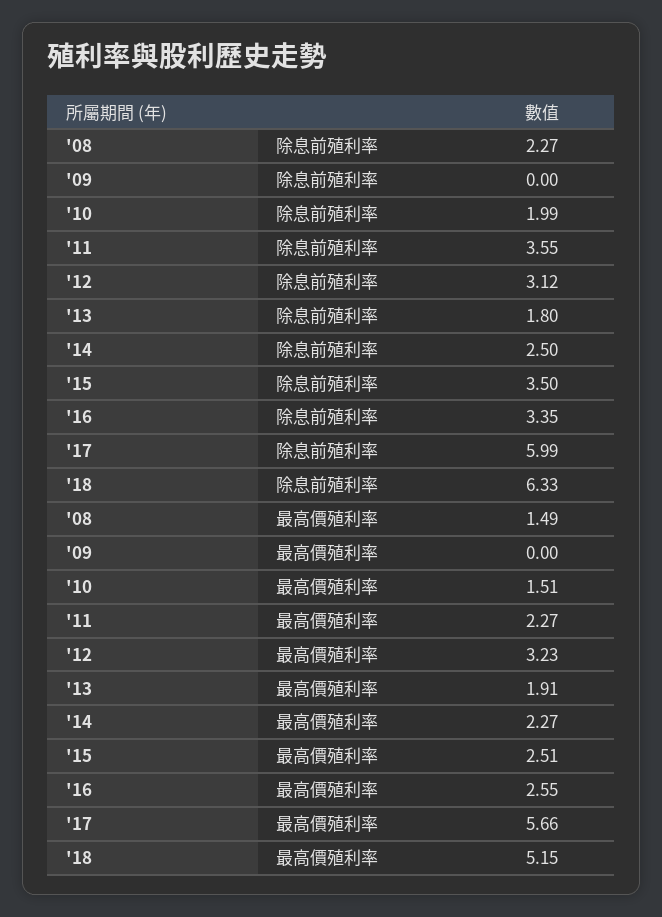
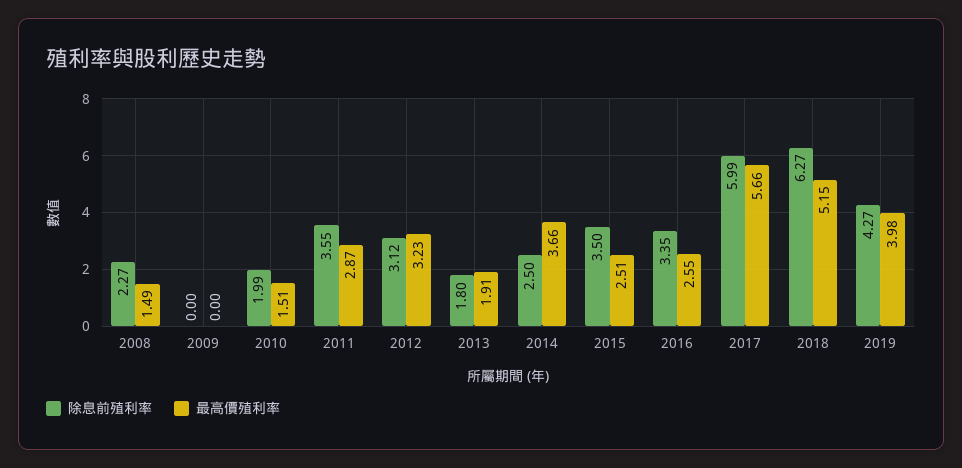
除息前殖利率, '18: 6.33 -> 6.27
最高價殖利率, '11: 2.27 -> 2.87
最高價殖利率, '14: 2.27 -> 3.66
除息前殖利率, 2019: none -> 4.27
最高價殖利率, 2019: none -> 3.98

